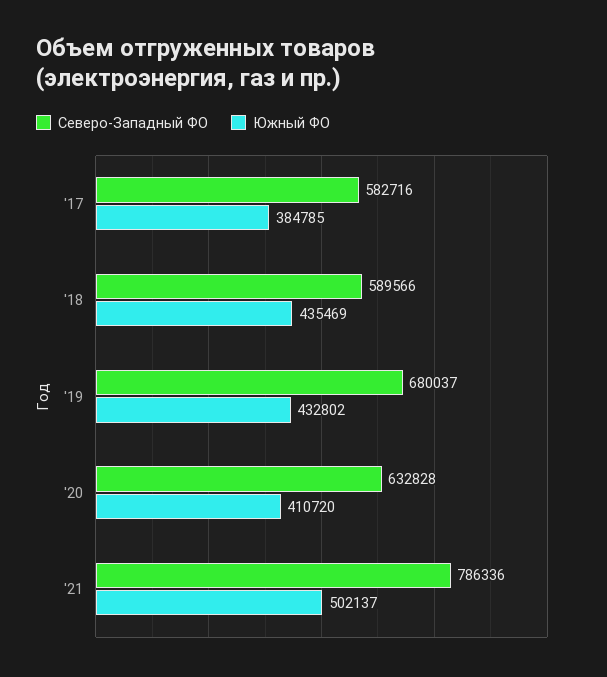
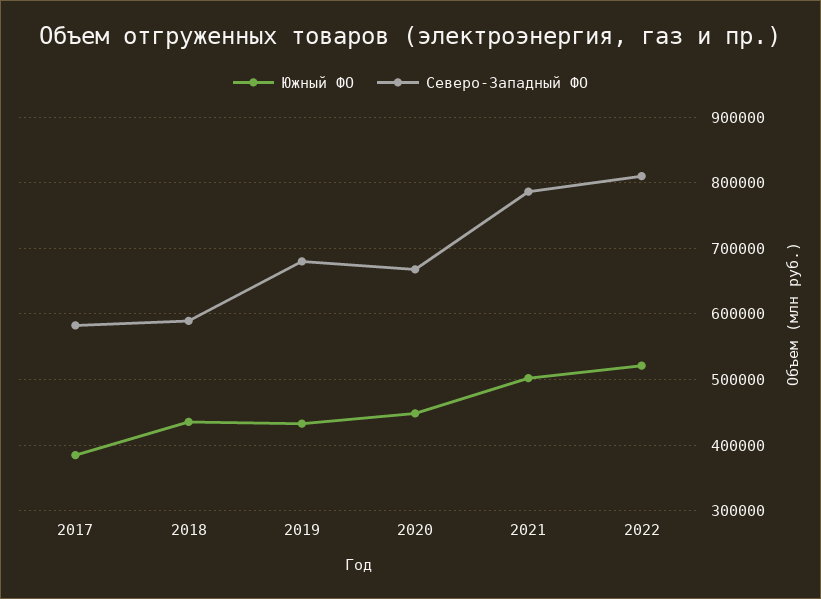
Северо-Западный ФО, '20: 632828 -> 670000
Южный ФО, '20: 410720 -> 450000
Южный ФО, 2022: none -> 520000
Северо-Западный ФО, 2022: none -> 810000

